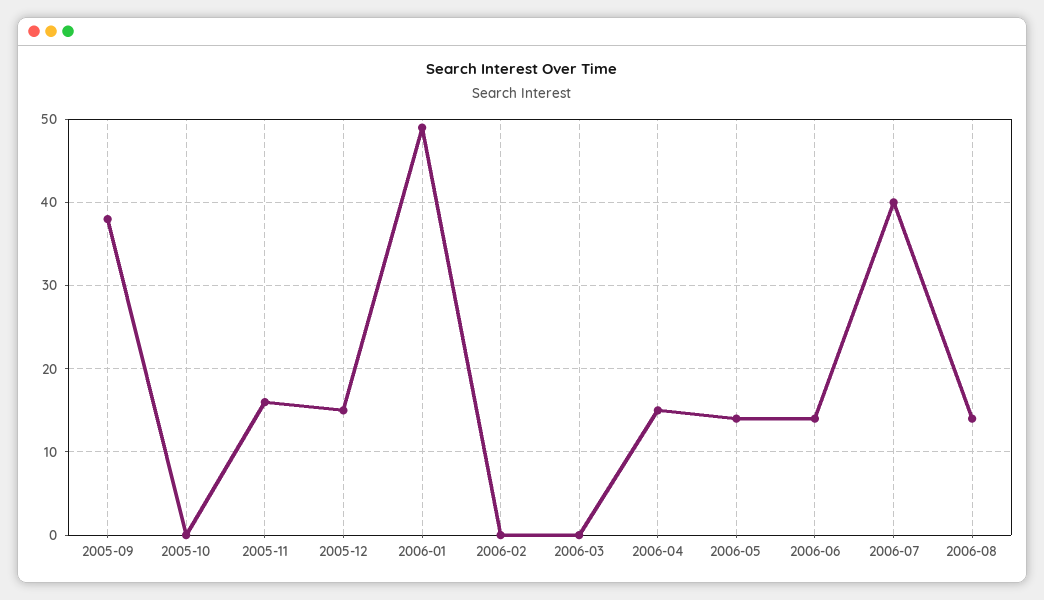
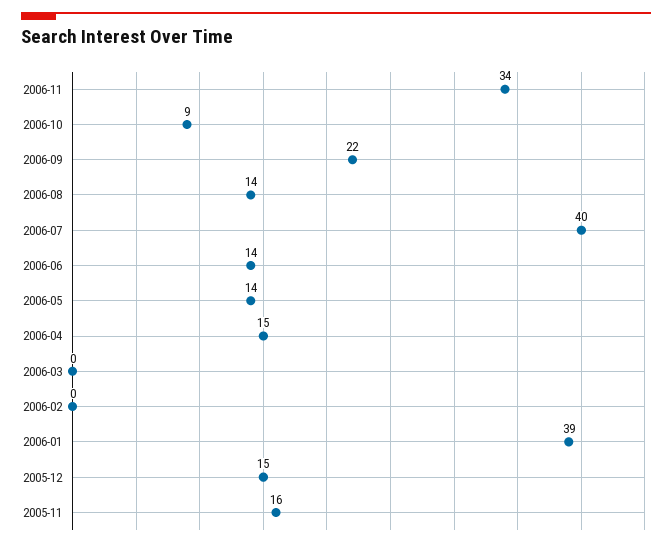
2005-09: 38 -> none
2005-10: 0 -> none
2006-01: 49 -> 39
2006-11: none -> 34
2006-10: none -> 9
2006-09: none -> 22

